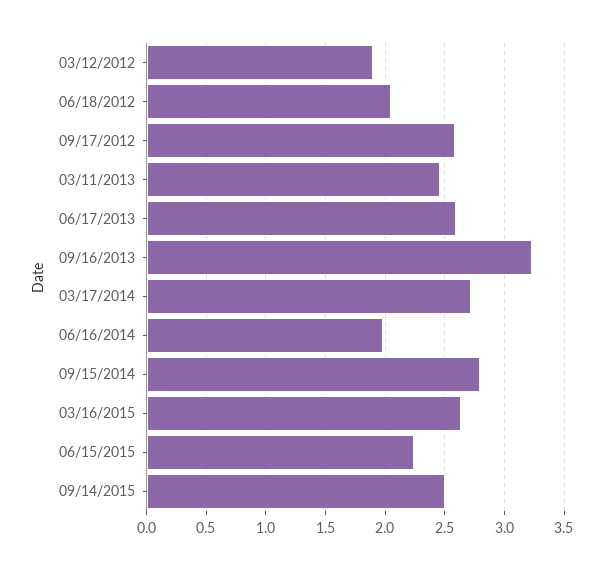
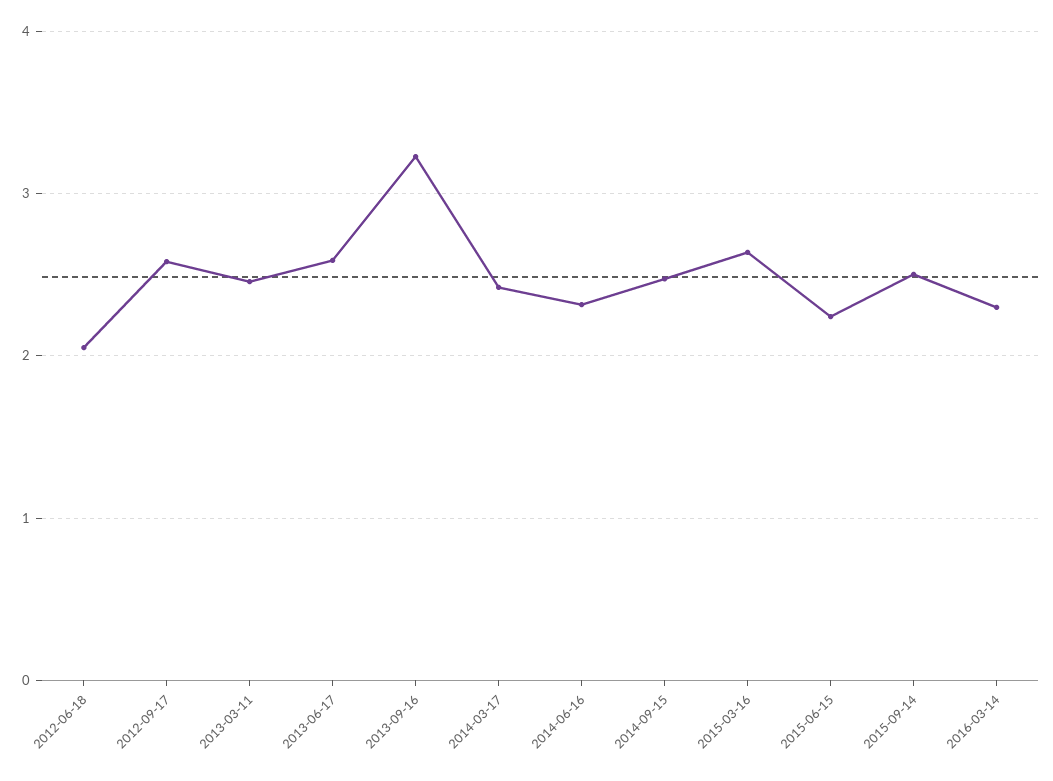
03/12/2012: 1.9 -> none
03/17/2014: 2.7 -> 2.4
06/16/2014: 2 -> 2.3
09/15/2014: 2.8 -> 2.5
2016-03-14: none -> 2.3

